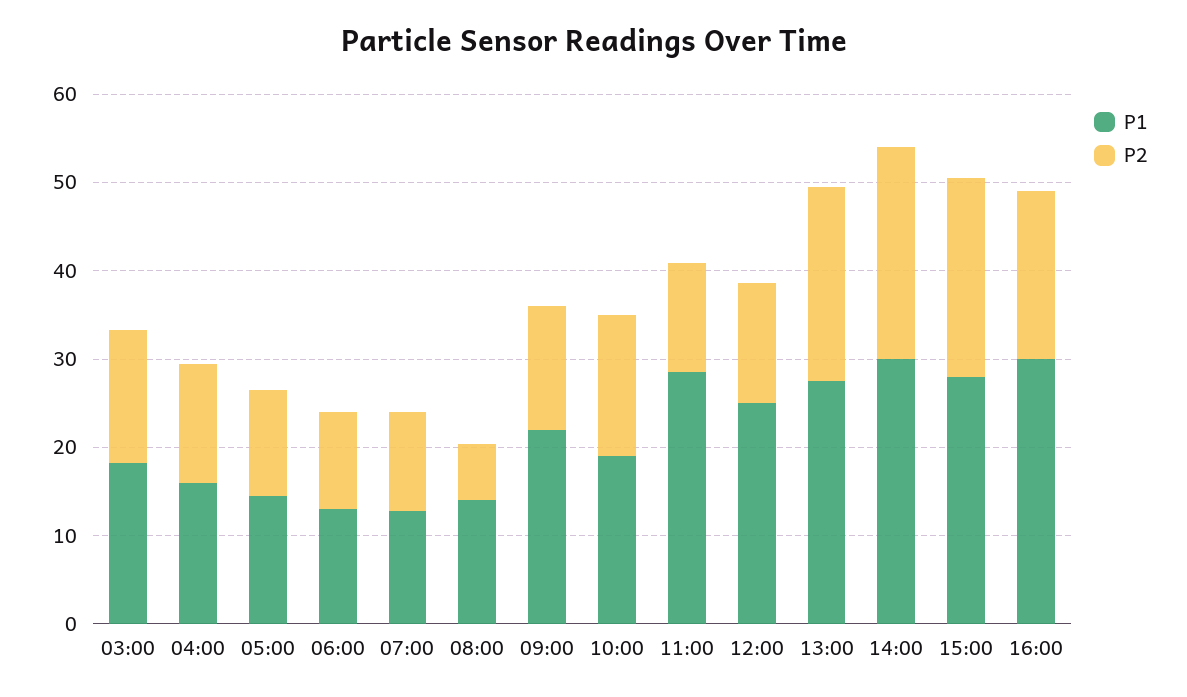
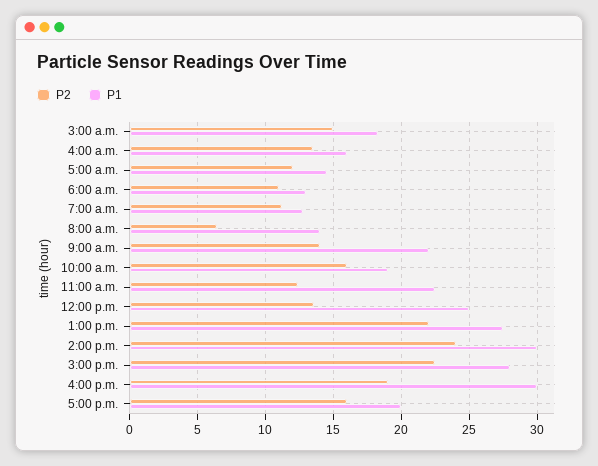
P1, 11:00: 28 -> 22.5
P2, 5:00 p.m.: none -> 16
P1, 5:00 p.m.: none -> 20

